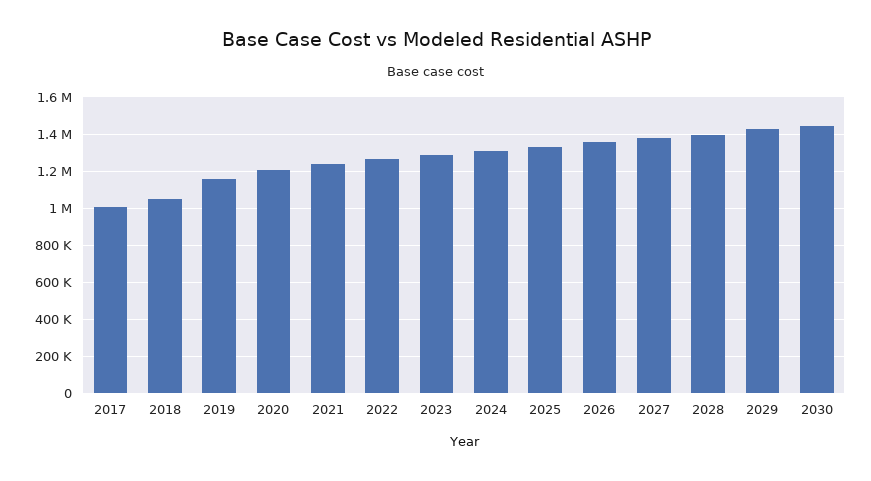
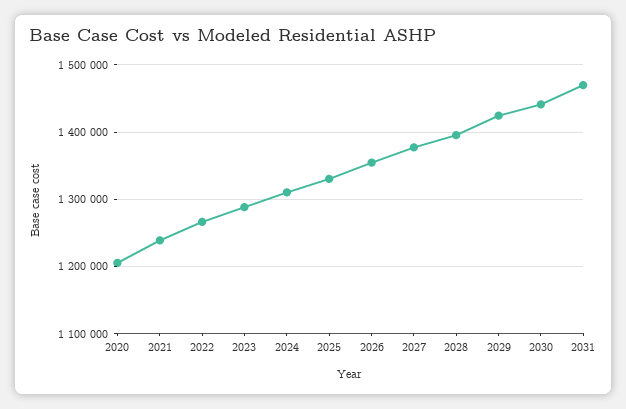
2017: 1000000 -> none
2018: 1050000 -> none
2019: 1150000 -> none
2031: none -> 1470000

